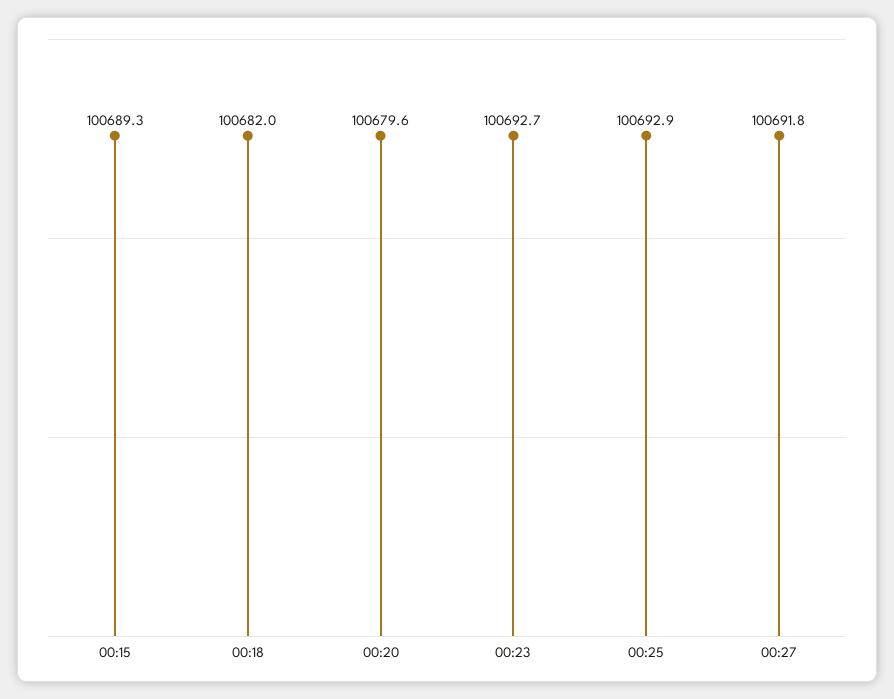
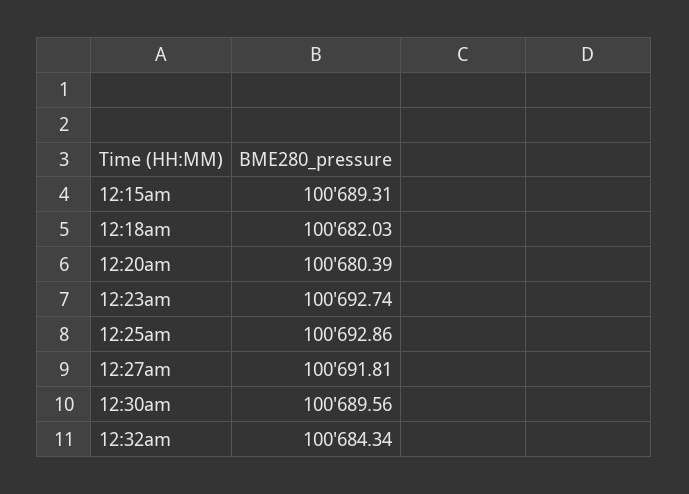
00:20: 100679.6 -> 100680.39
12:30am: none -> 100689.56
12:32am: none -> 100684.34

